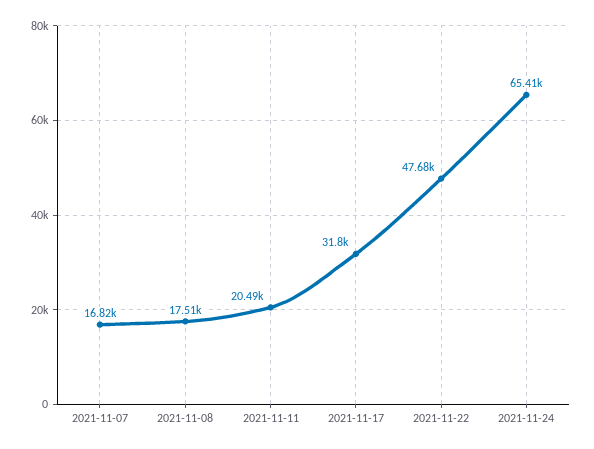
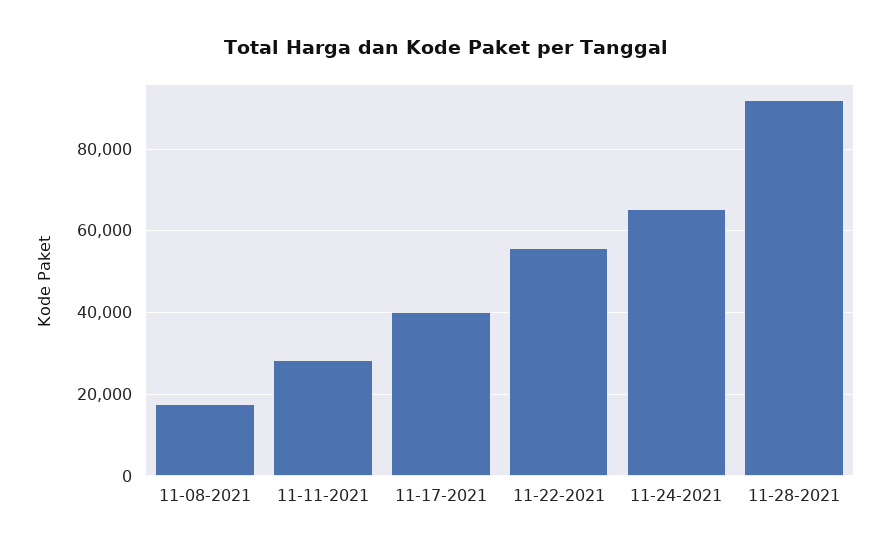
2021-11-07: 16820 -> none
2021-11-11: 20490 -> 28000
2021-11-17: 31800 -> 40000
2021-11-22: 47680 -> 56000
11-28-2021: none -> 92000

